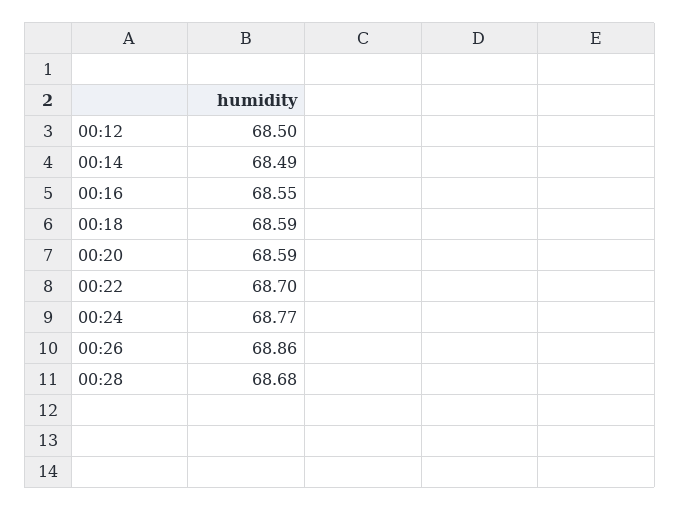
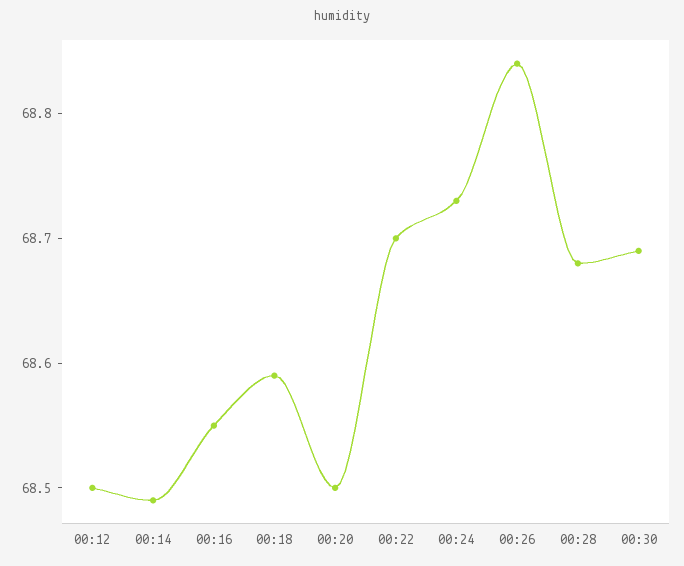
00:20: 68.59 -> 68.5
00:24: 68.77 -> 68.73
00:26: 68.86 -> 68.84
00:30: none -> 68.69

